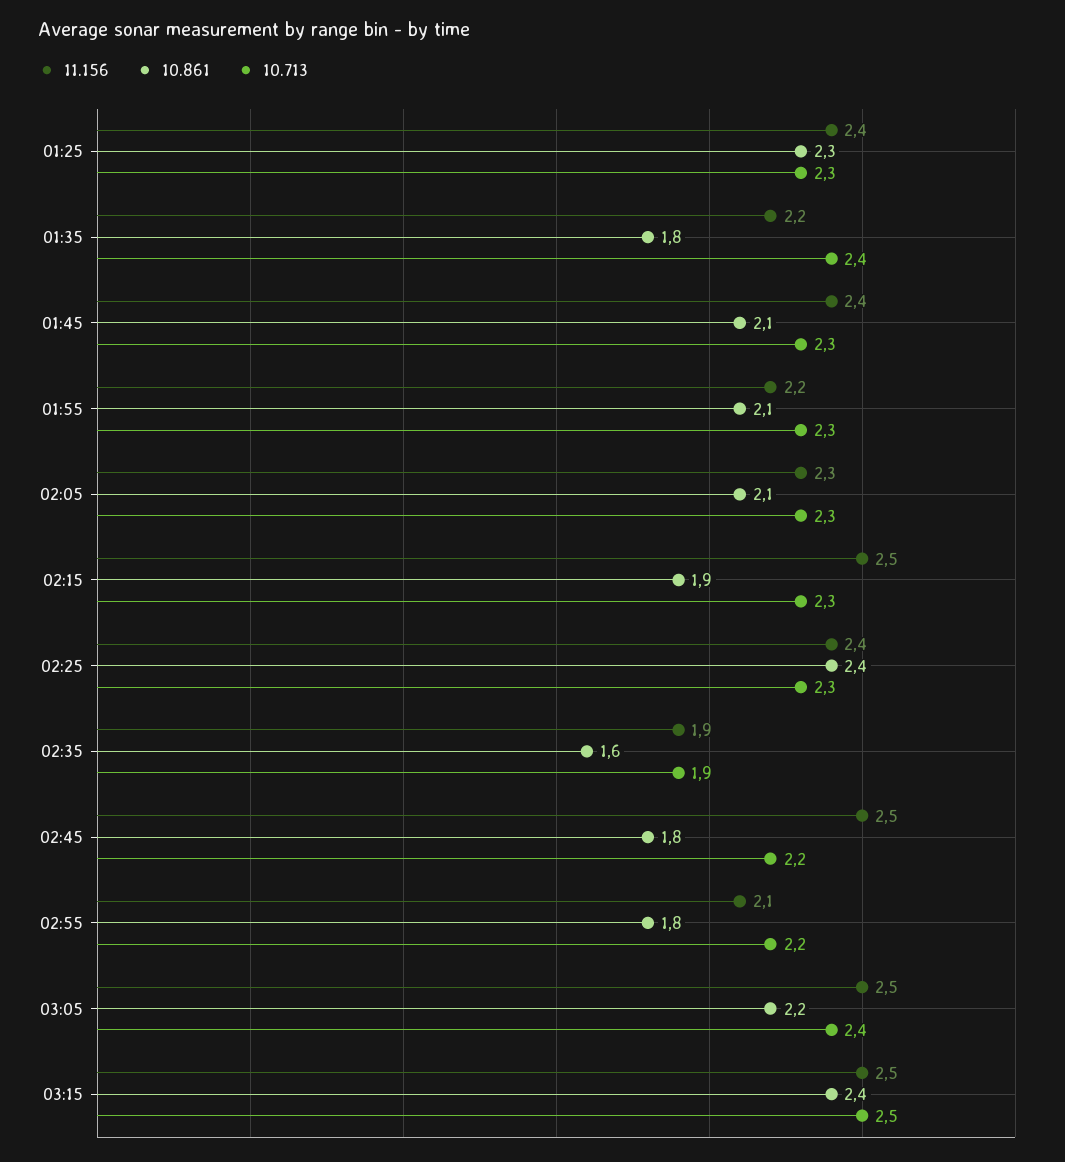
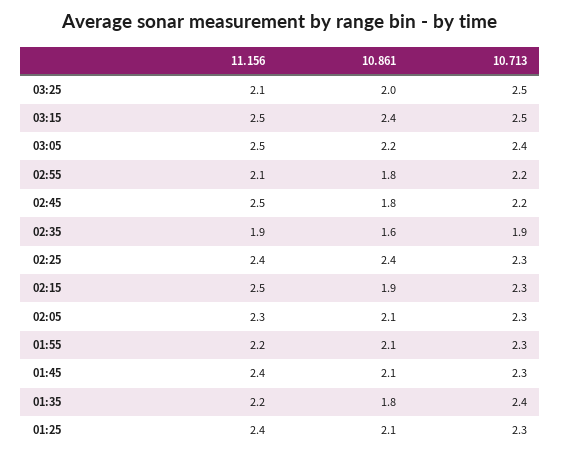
10.861, 01:25: 2.3 -> 2.1
11.156, 03:25: none -> 2.1
10.861, 03:25: none -> 2
10.713, 03:25: none -> 2.5

